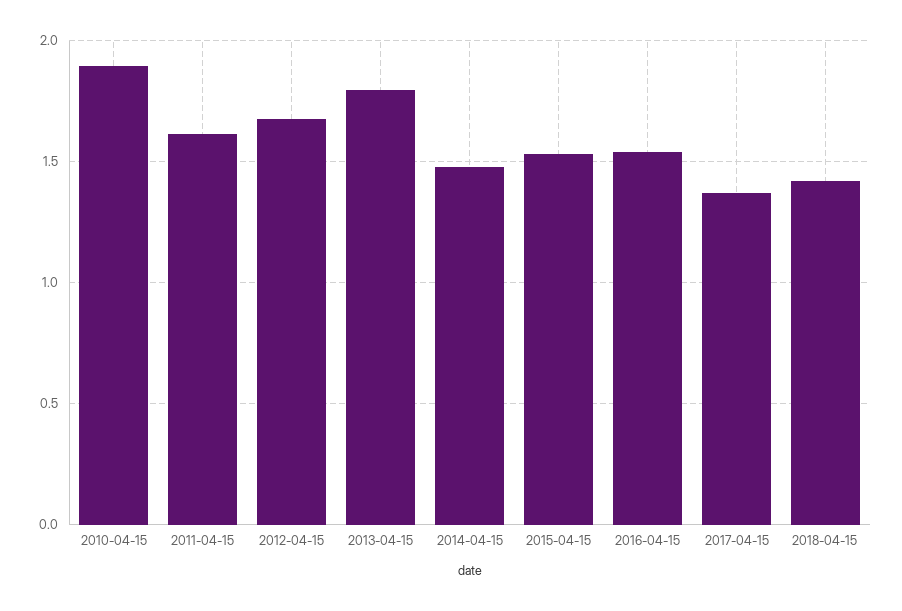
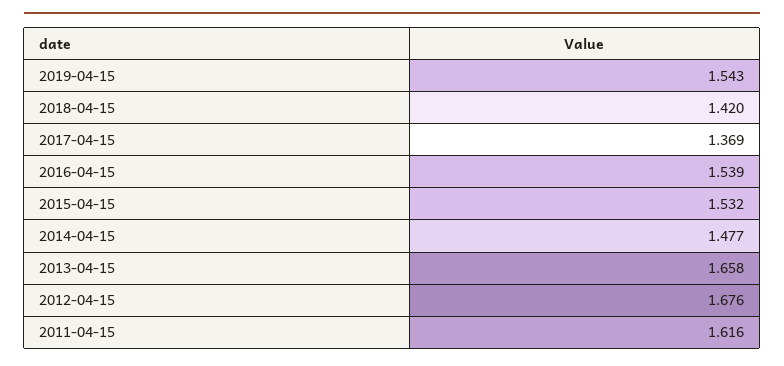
2010-04-15: 1.9 -> none
2013-04-15: 1.8 -> 1.658
2019-04-15: none -> 1.543

